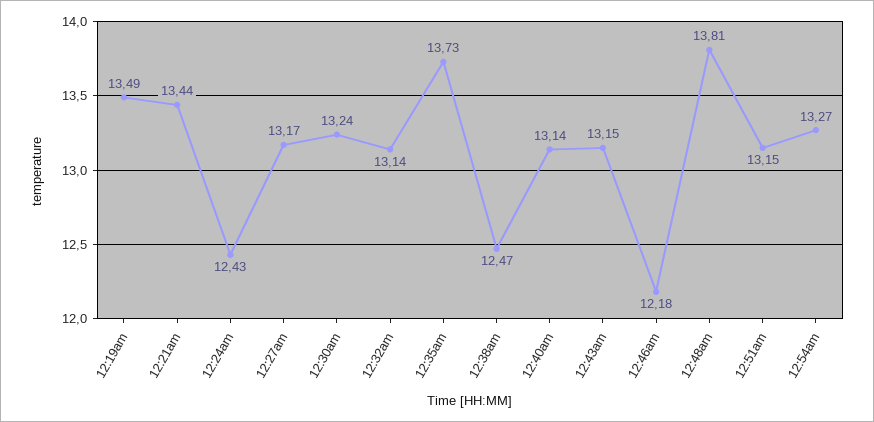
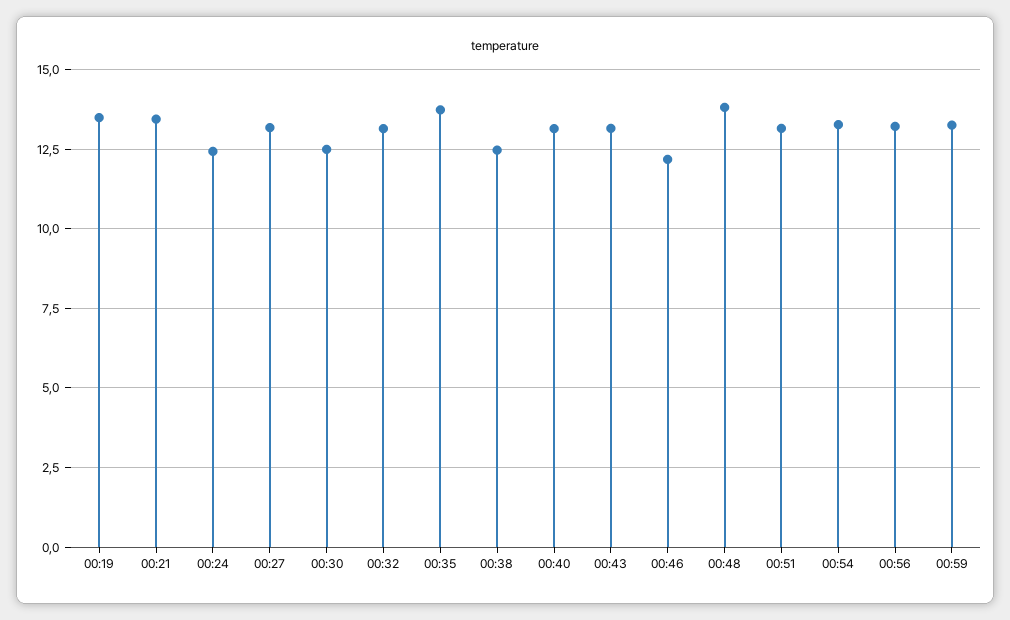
12:30am: 13.24 -> 12.5
00:56: none -> 13.25
00:59: none -> 13.25

